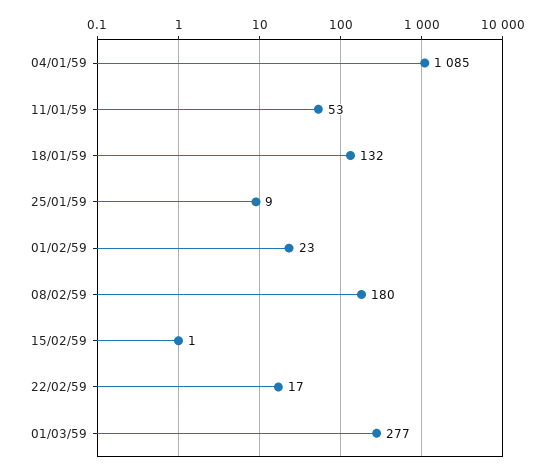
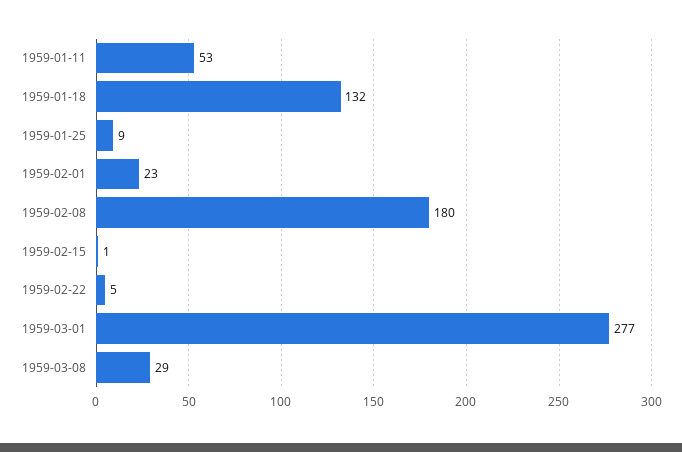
04/01/59: 1085 -> none
22/02/59: 17 -> 5
1959-03-08: none -> 29

